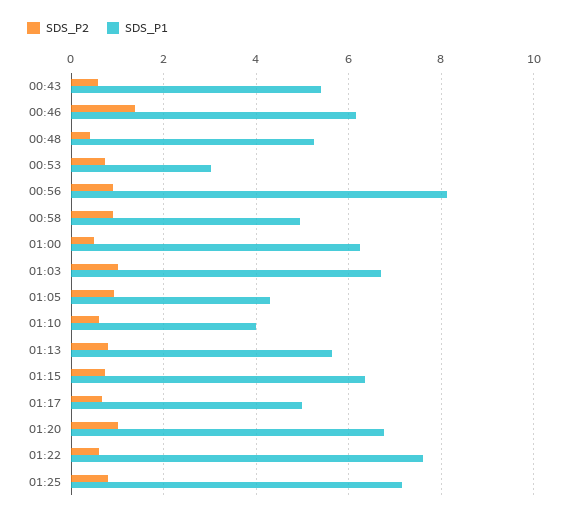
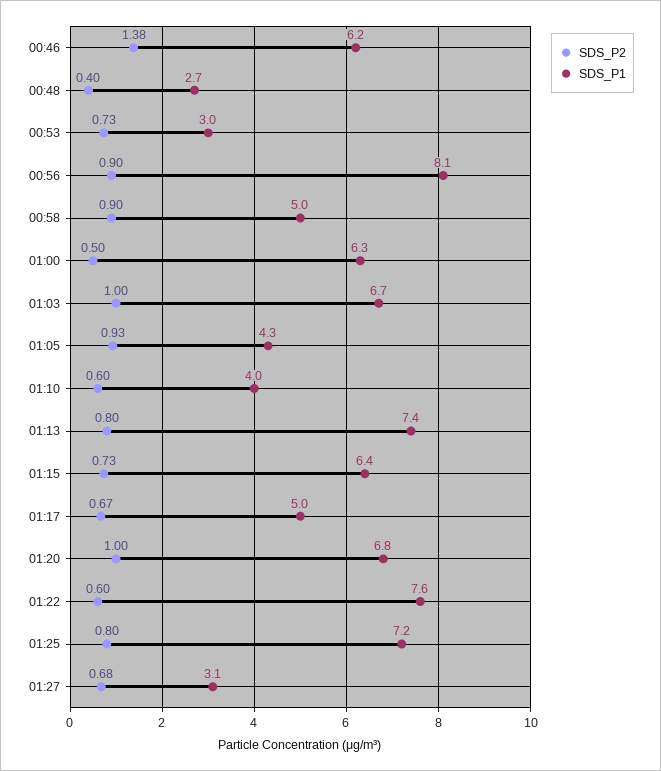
SDS_P2, 00:43: 0.6 -> none
SDS_P1, 00:43: 5.4 -> none
SDS_P1, 00:48: 5.2 -> 2.7
SDS_P1, 01:13: 5.6 -> 7.4
SDS_P2, 01:27: none -> 0.68
SDS_P1, 01:27: none -> 3.1

